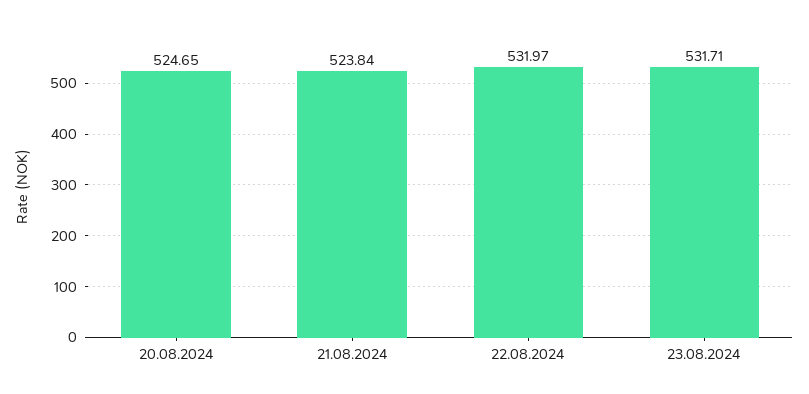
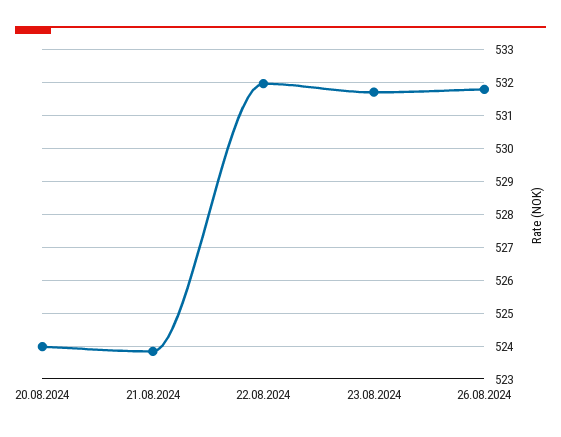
20.08.2024: 524.65 -> 524
26.08.2024: none -> 531.8

